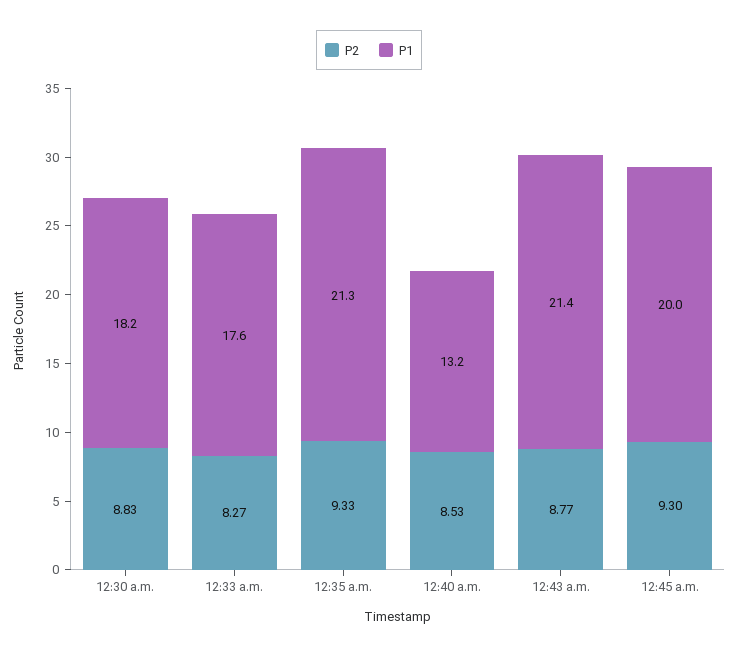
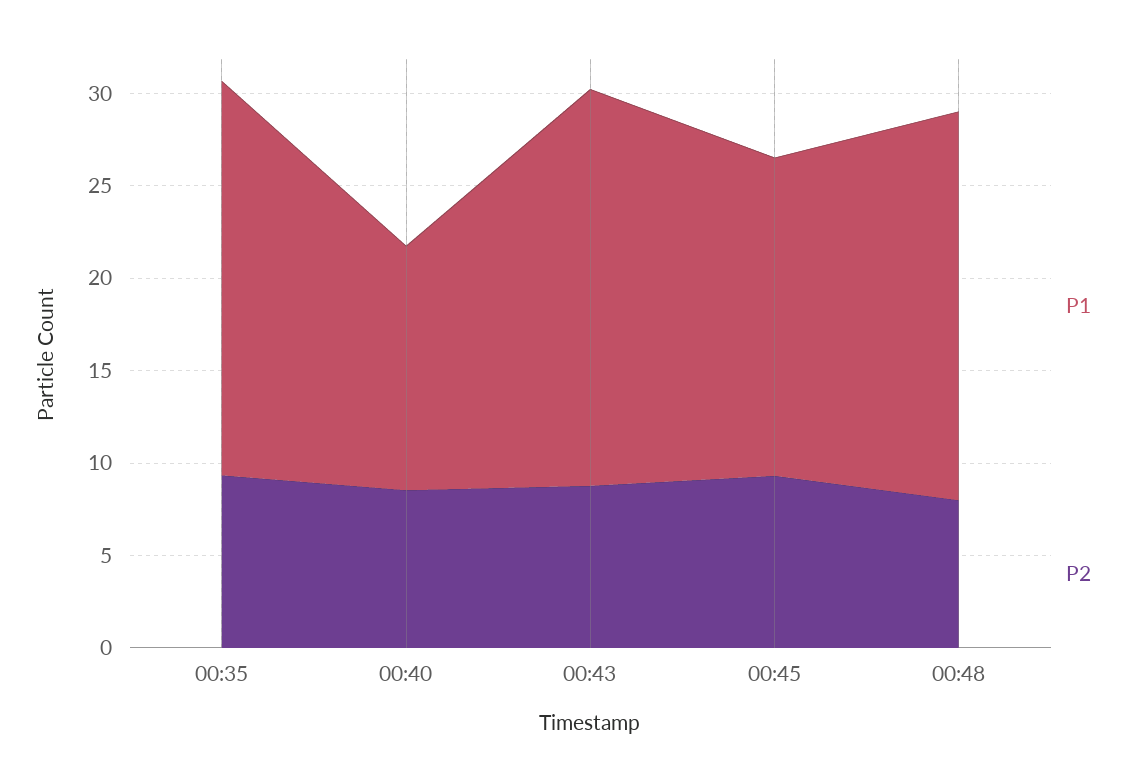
P2, 12:30 a.m.: 8.83 -> none
P1, 12:30 a.m.: 18.2 -> none
P2, 12:33 a.m.: 8.27 -> none
P1, 12:33 a.m.: 17.6 -> none
P1, 12:45 a.m.: 20 -> 17
P1, 00:48: none -> 21
P2, 00:48: none -> 8

